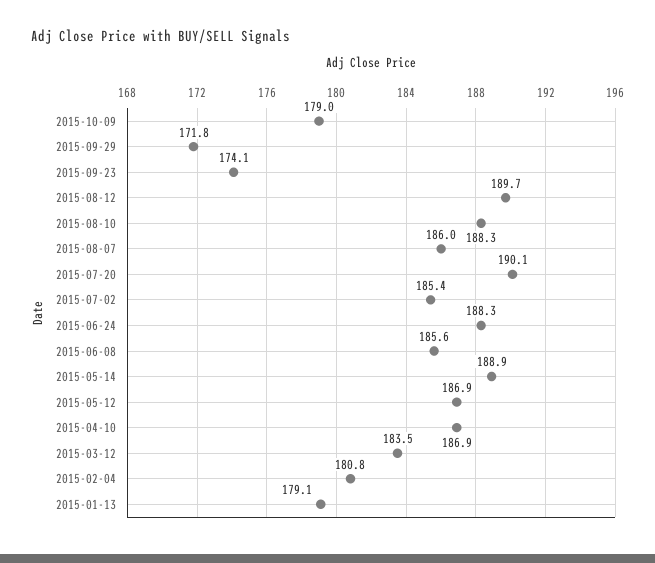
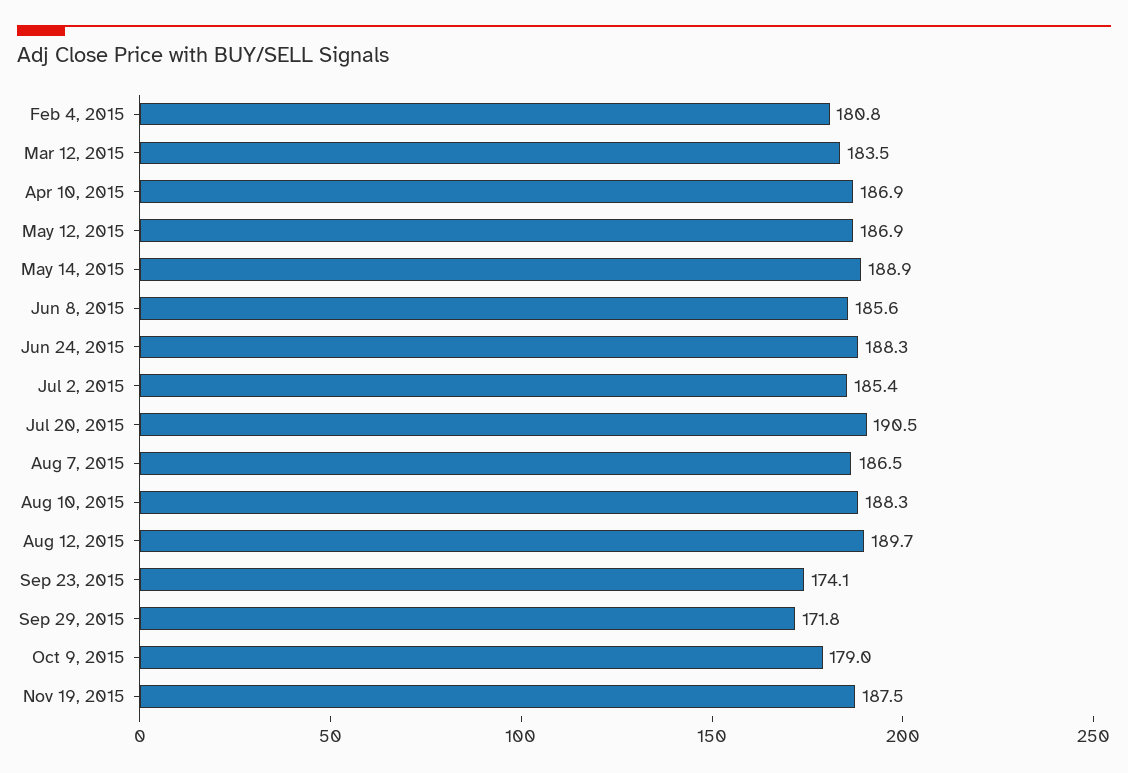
2015-08-07: 186 -> 186.5
2015-07-20: 190.1 -> 190.5
2015-01-13: 179.1 -> none
Nov 19, 2015: none -> 187.5

